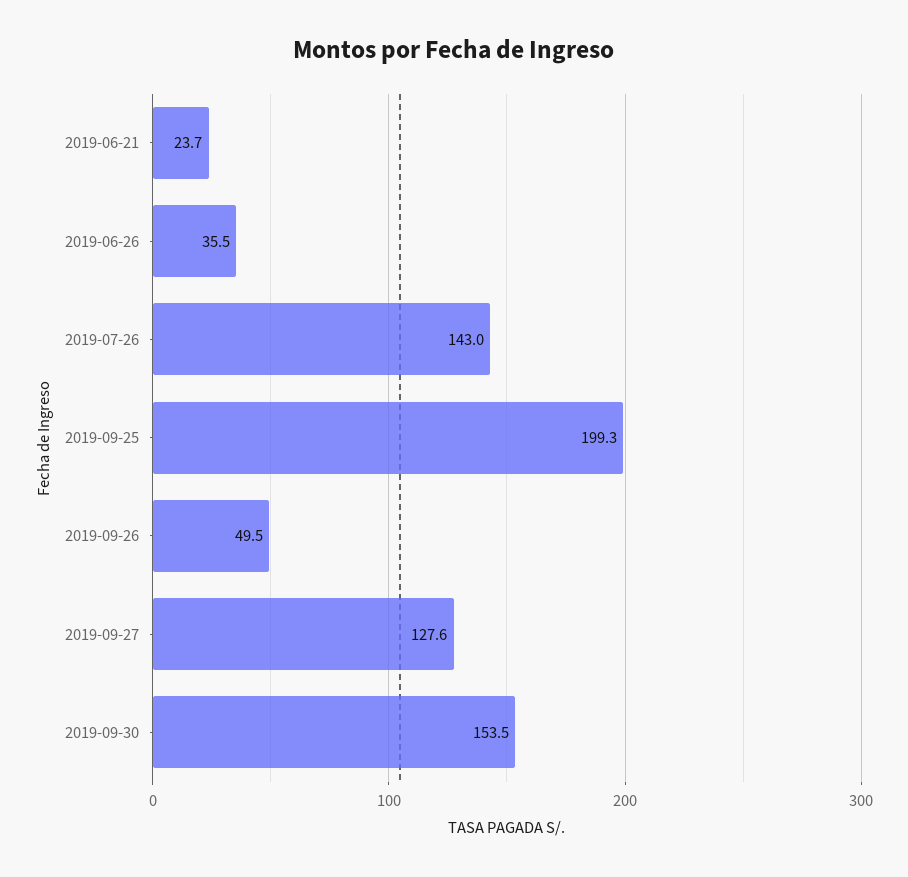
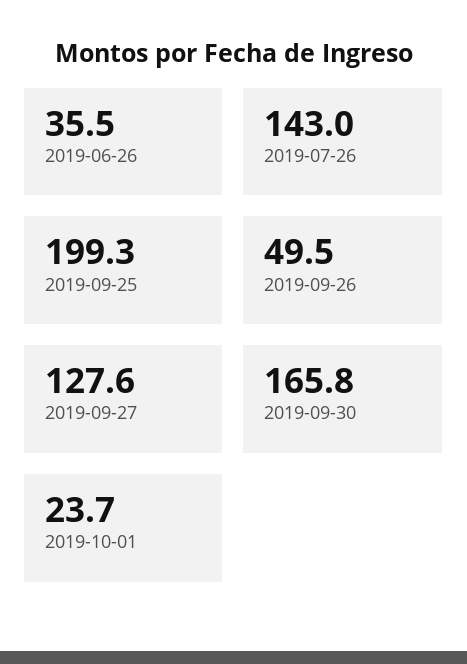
2019-06-21: 23.7 -> none
2019-09-30: 153.5 -> 165.8
2019-10-01: none -> 23.7

